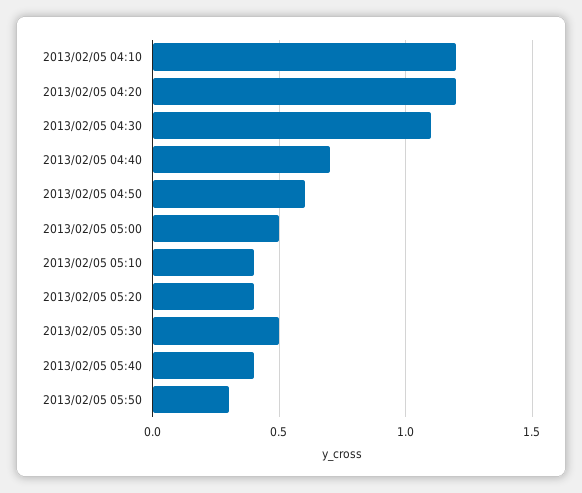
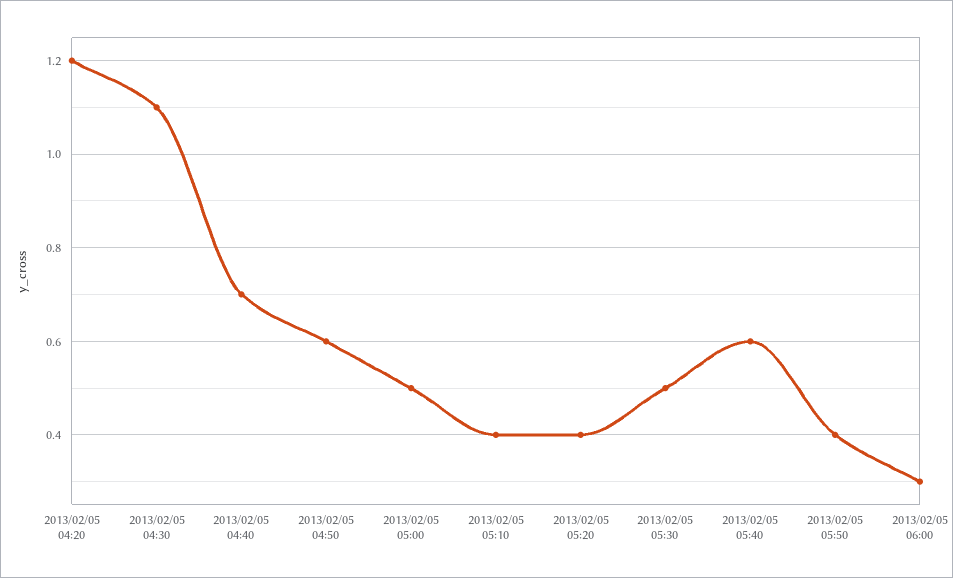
2013/02/05 04:10: 1.2 -> none
2013/02/05 05:40: 0.4 -> 0.6
2013/02/05 05:50: 0.3 -> 0.4
2013/02/05 06:00: none -> 0.3

